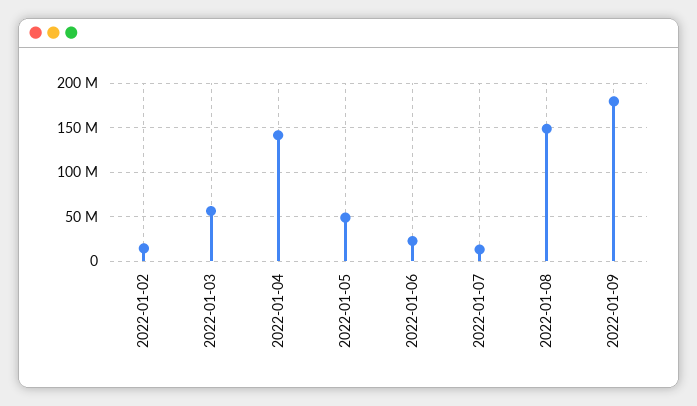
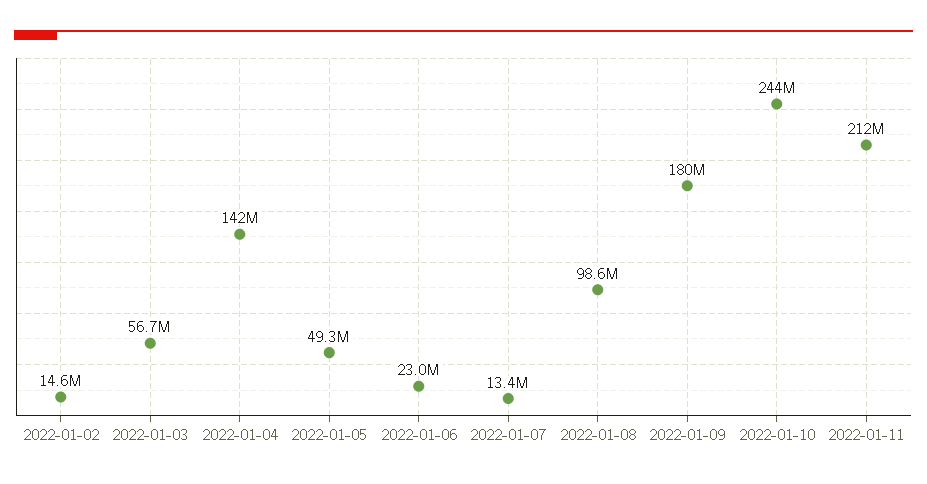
2022-01-08: 150000000 -> 98600000
2022-01-10: none -> 244000000
2022-01-11: none -> 212000000

